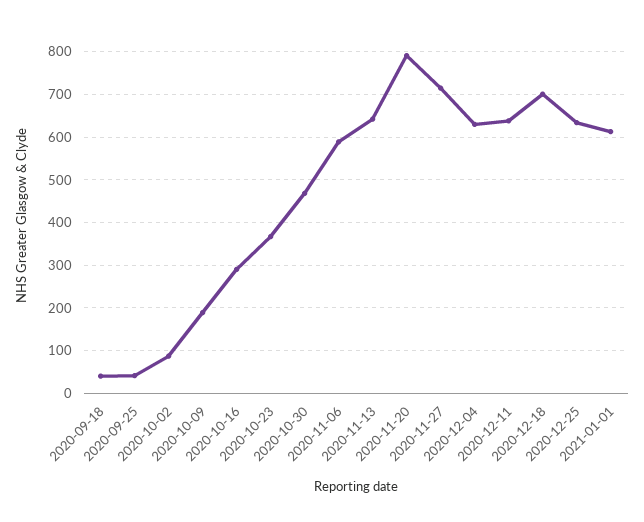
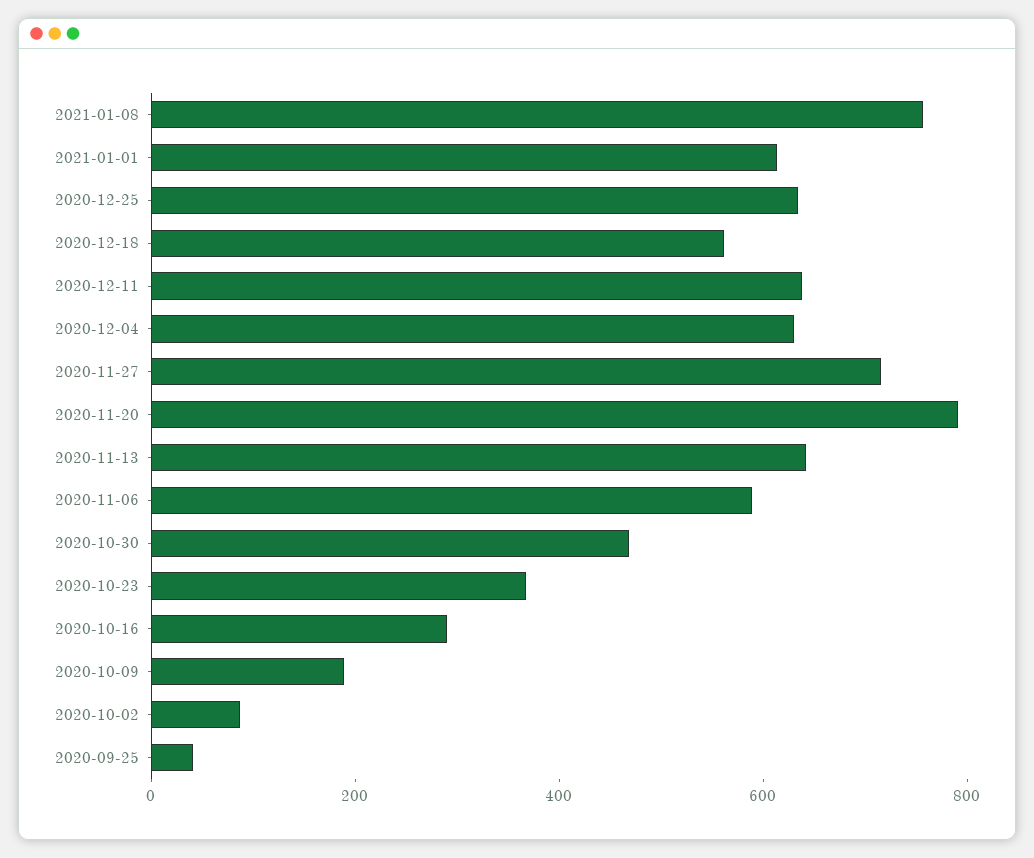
2020-09-18: 40 -> none
2020-12-18: 700 -> 550
2021-01-08: none -> 750

